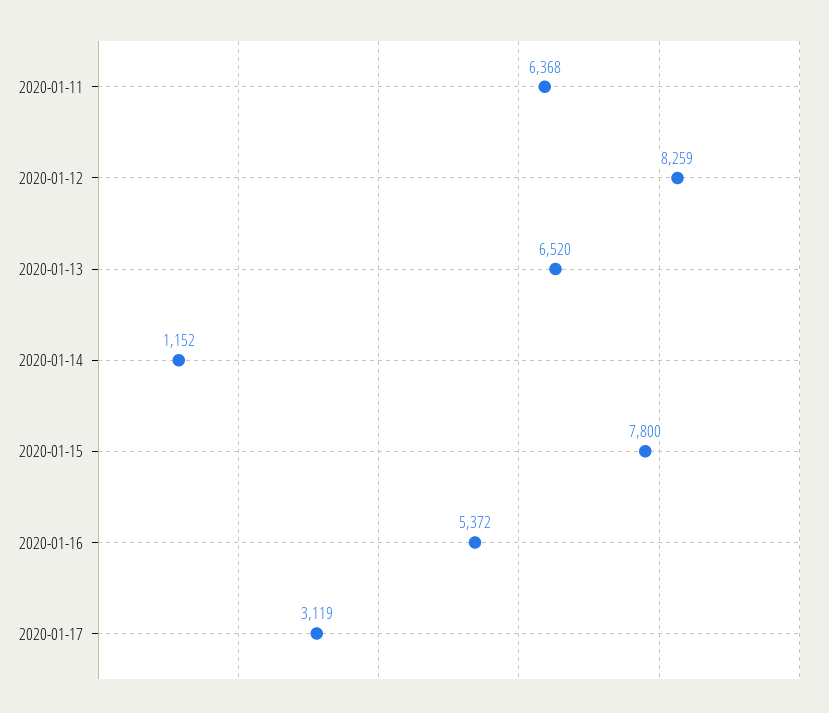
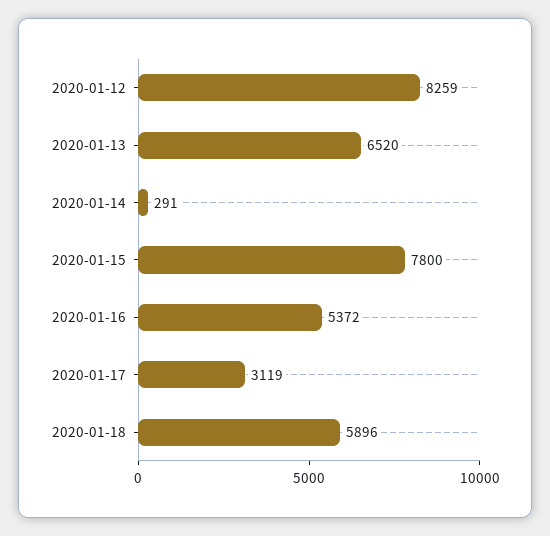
2020-01-11: 6368 -> none
2020-01-14: 1152 -> 291
2020-01-18: none -> 5896

